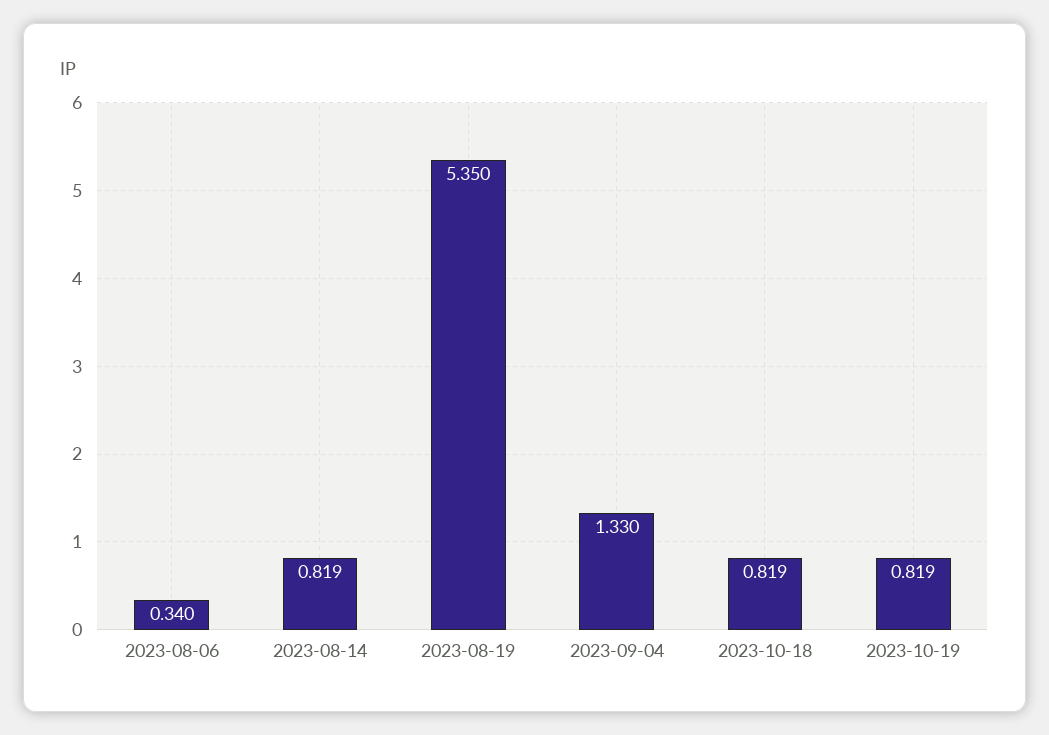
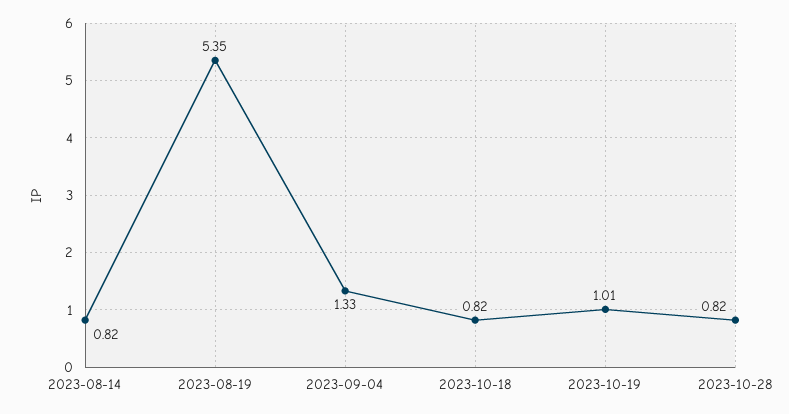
2023-08-06: 0.34 -> none
2023-10-19: 0.819 -> 1.01
2023-10-28: none -> 0.82

